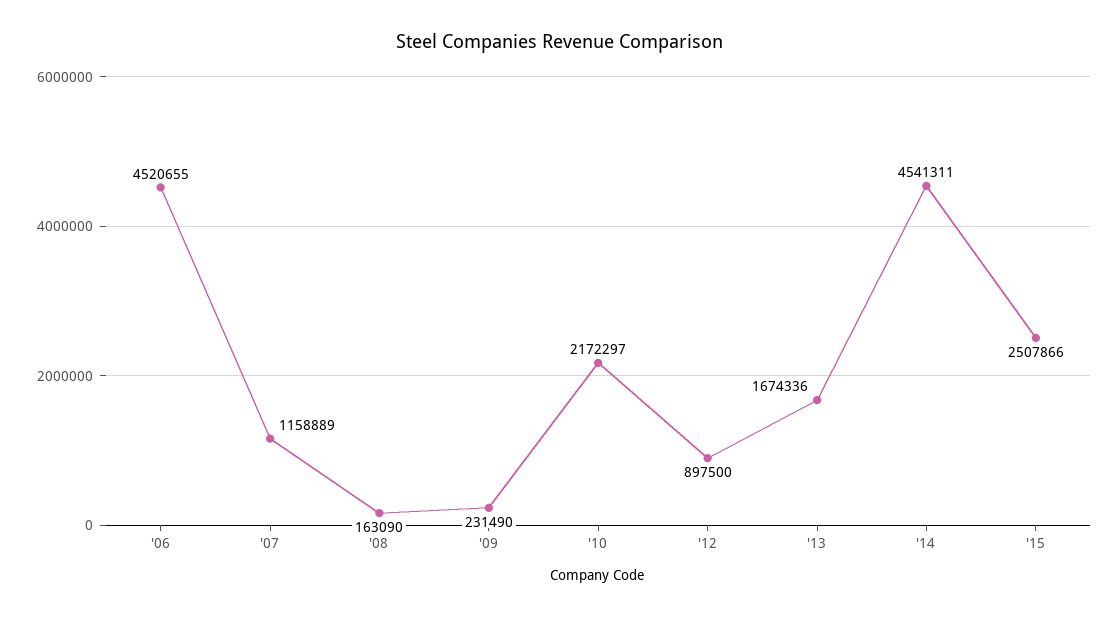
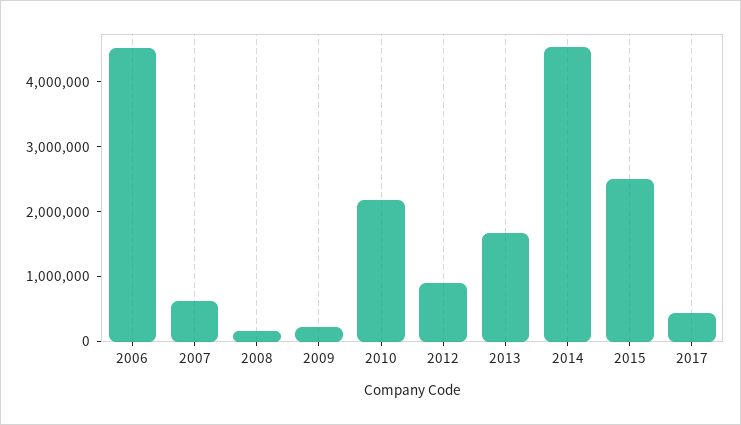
'07: 1158889 -> 600000
2017: none -> 400000

